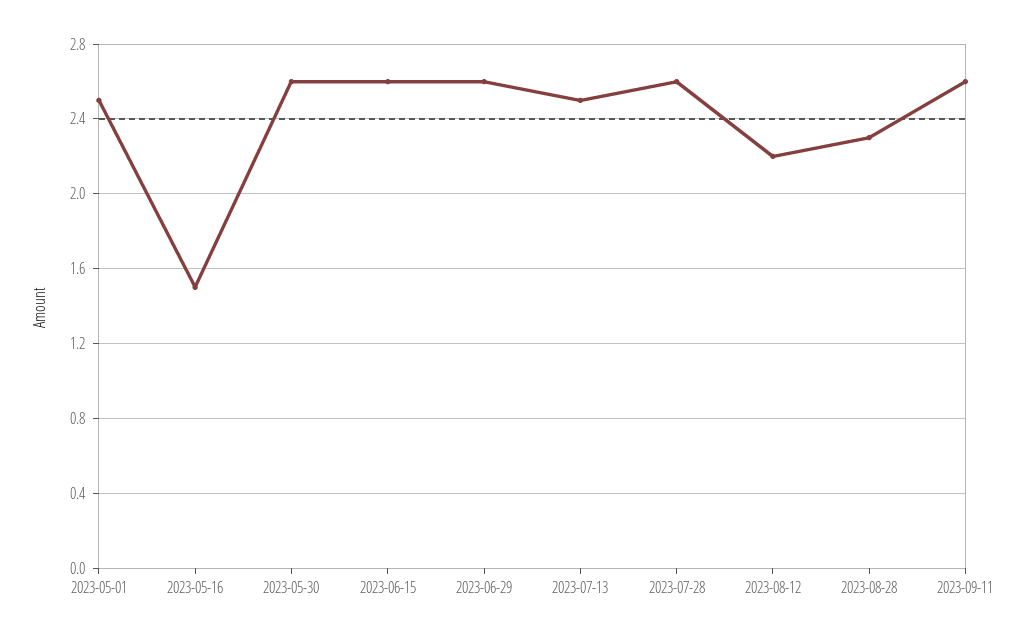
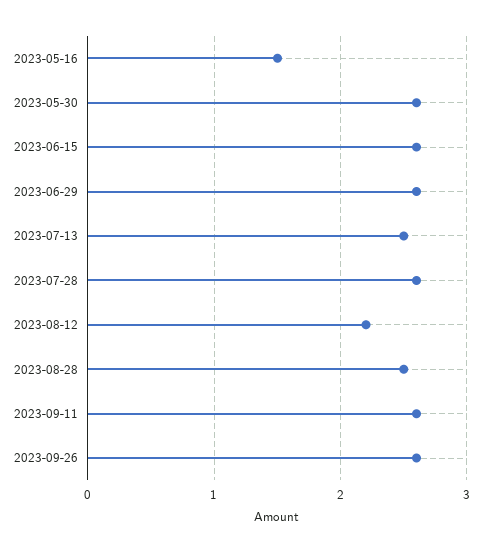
2023-05-01: 2.5 -> none
2023-08-28: 2.3 -> 2.5
2023-09-26: none -> 2.6

